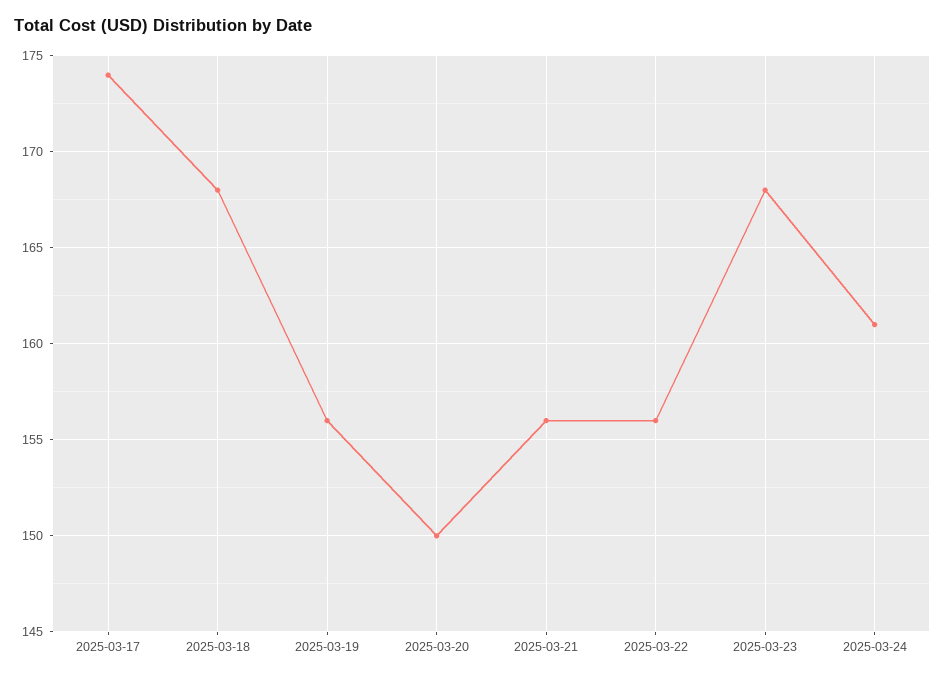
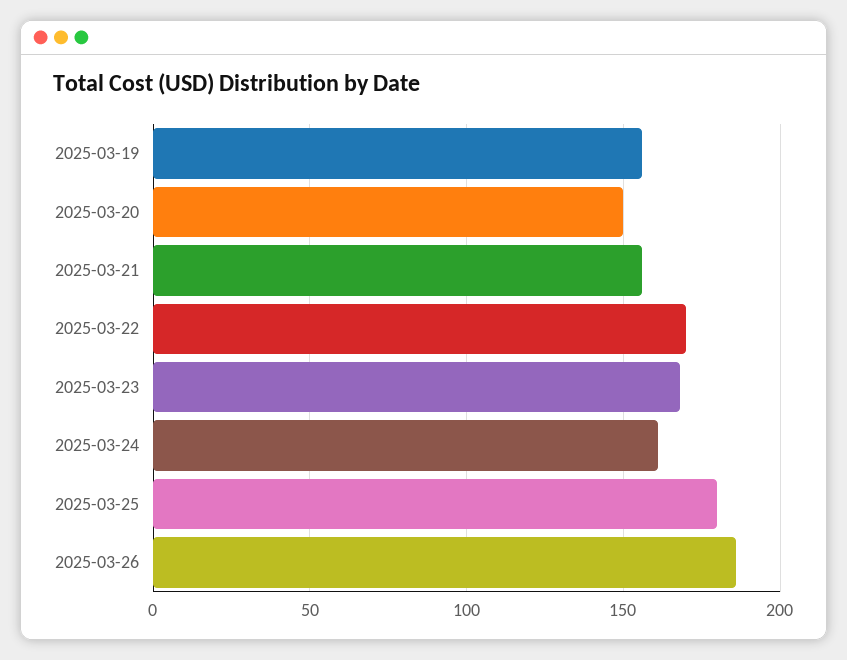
2025-03-17: 174 -> none
2025-03-18: 168 -> none
2025-03-22: 156 -> 170
2025-03-25: none -> 180
2025-03-26: none -> 185

